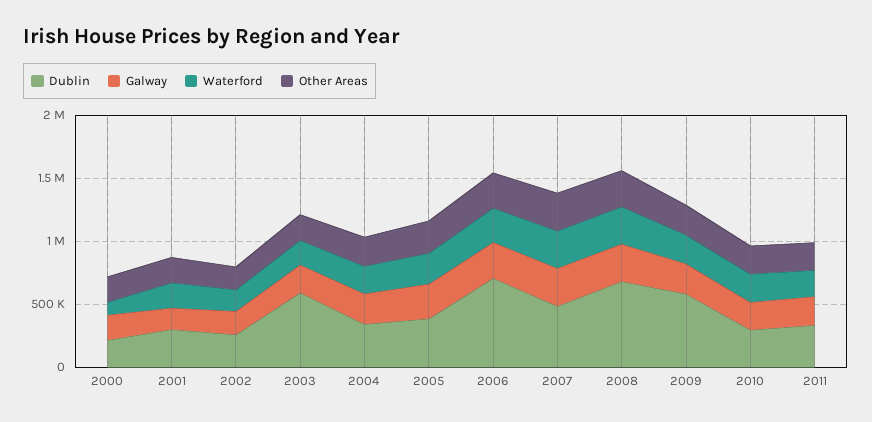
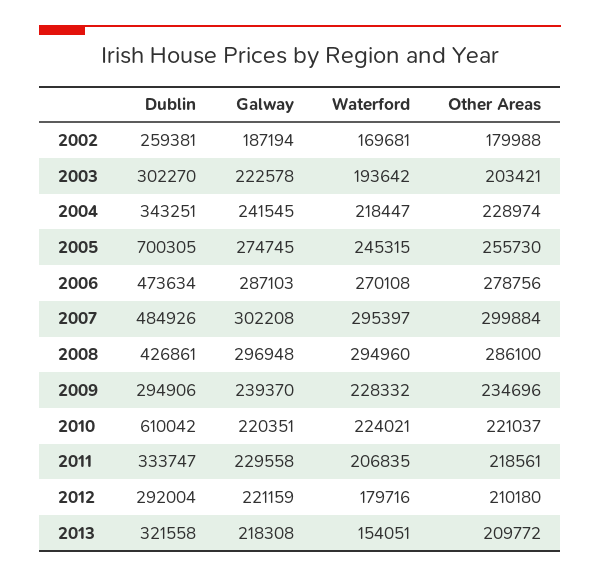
Dublin, 2000: 200000 -> none
Galway, 2000: 200000 -> none
Waterford, 2000: 100000 -> none
Other Areas, 2000: 200000 -> none
Dublin, 2001: 300000 -> none
Galway, 2001: 200000 -> none
Waterford, 2001: 200000 -> none
Other Areas, 2001: 200000 -> none
Dublin, 2003: 600000 -> 302270
Dublin, 2005: 400000 -> 700305
Dublin, 2006: 700000 -> 473634
Dublin, 2008: 700000 -> 426861
Dublin, 2009: 600000 -> 294906
Dublin, 2010: 300000 -> 610042
Dublin, 2012: none -> 292004
Galway, 2012: none -> 221159
Waterford, 2012: none -> 179716
Other Areas, 2012: none -> 210180
Dublin, 2013: none -> 321558
Galway, 2013: none -> 218308
Waterford, 2013: none -> 154051
Other Areas, 2013: none -> 209772

